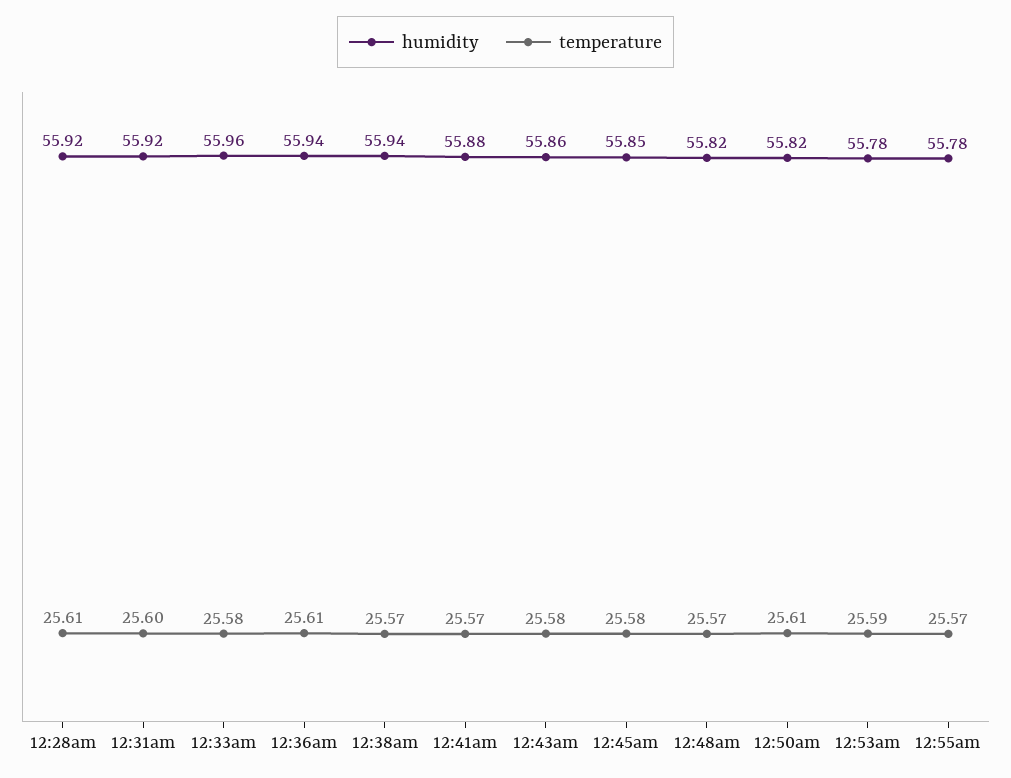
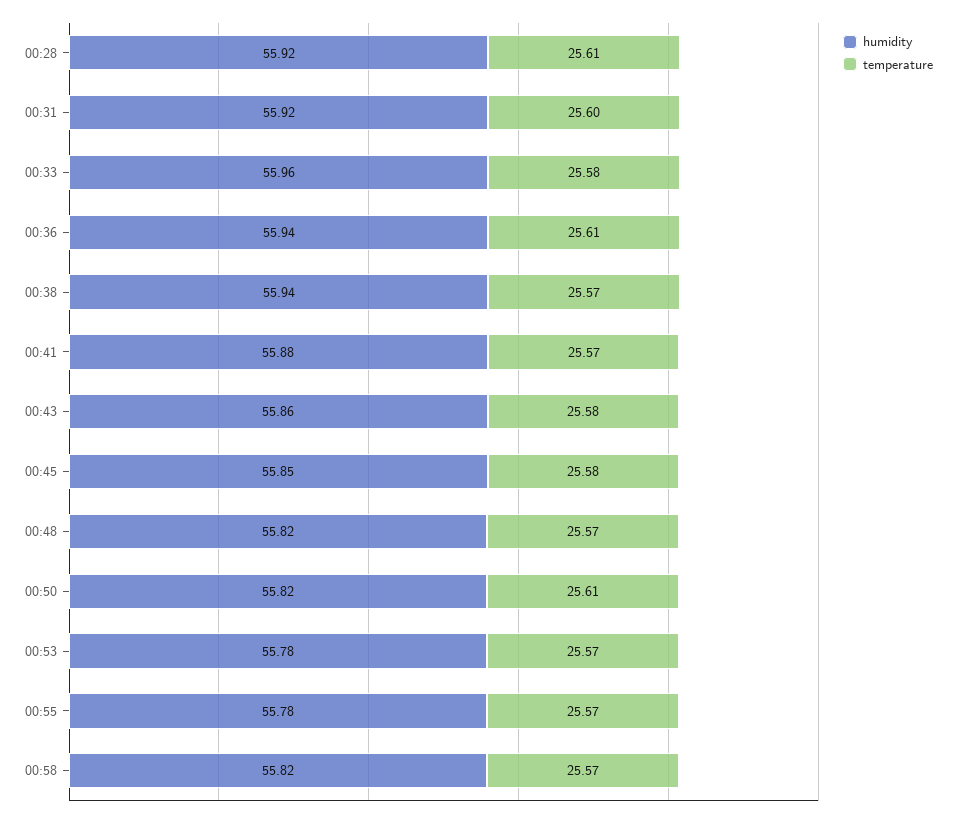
temperature, 12:53am: 25.59 -> 25.57
humidity, 00:58: none -> 55.82
temperature, 00:58: none -> 25.57

